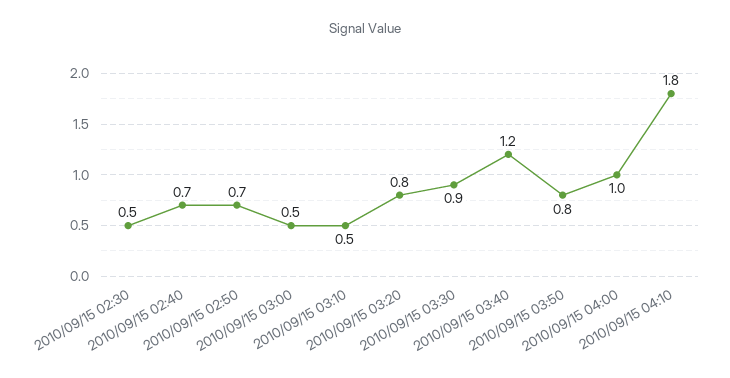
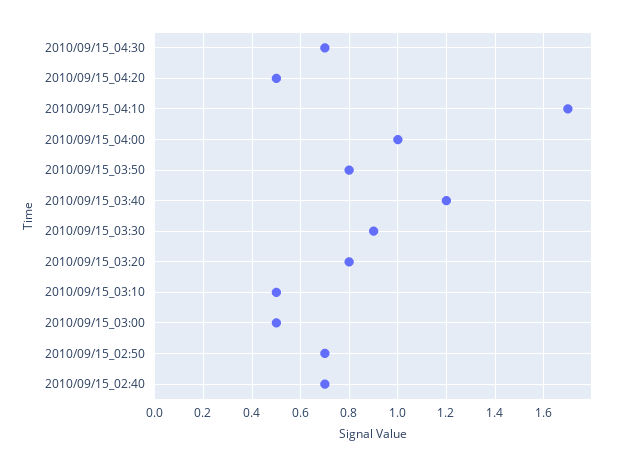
2010/09/15 02:30: 0.5 -> none
2010/09/15 04:10: 1.8 -> 1.7
2010/09/15_04:30: none -> 0.7
2010/09/15_04:20: none -> 0.5

